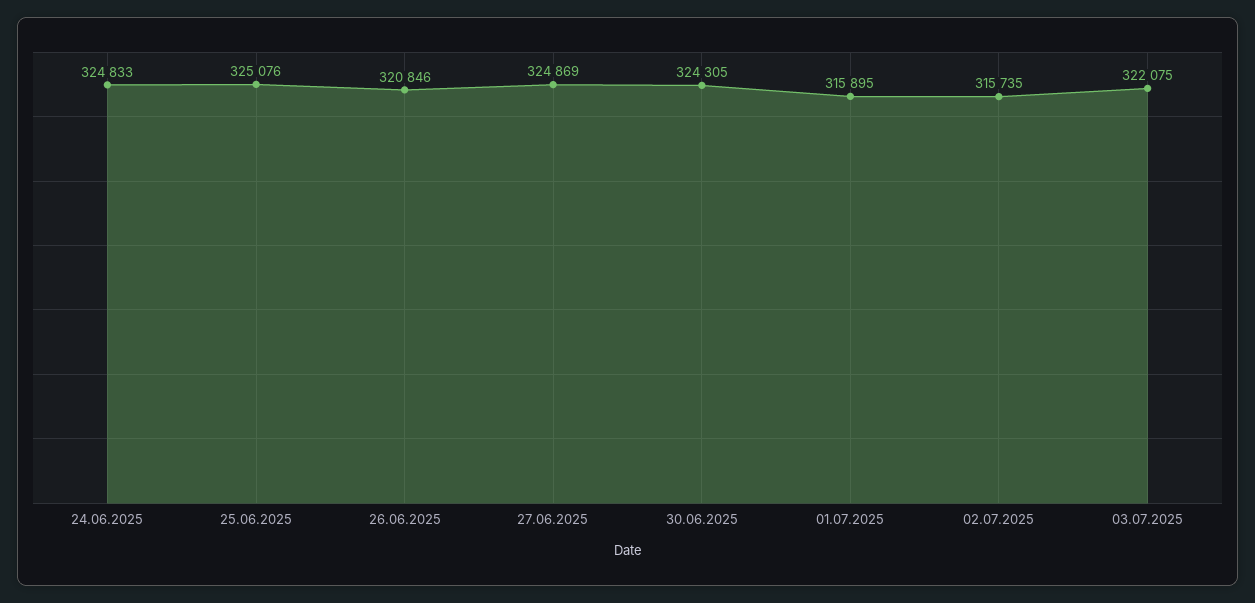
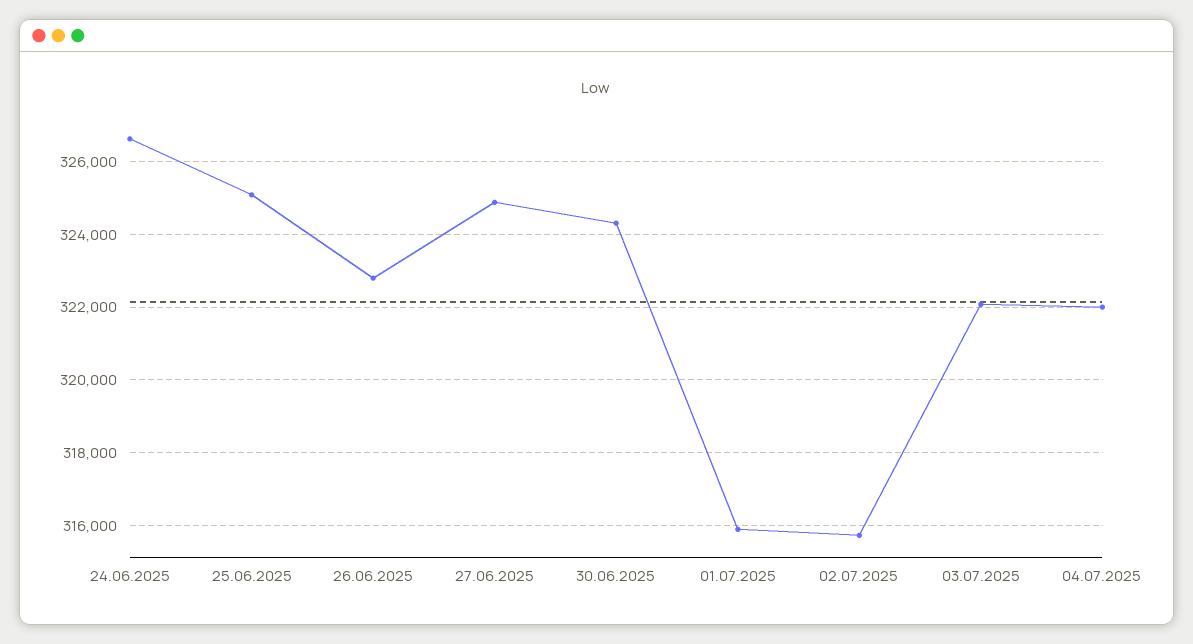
24.06.2025: 324833 -> 326600
26.06.2025: 320846 -> 322800
04.07.2025: none -> 322000

